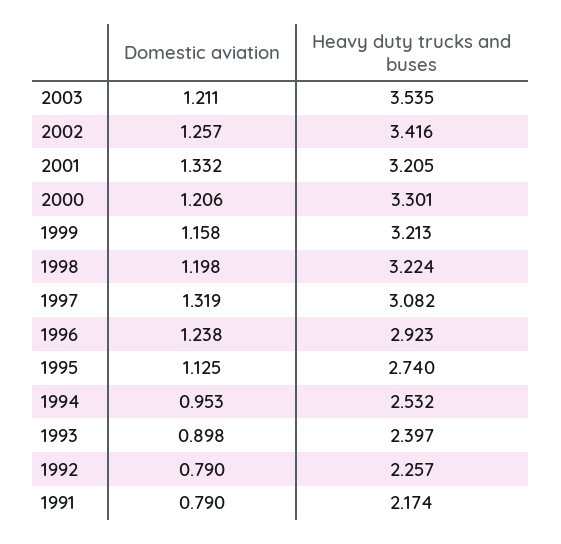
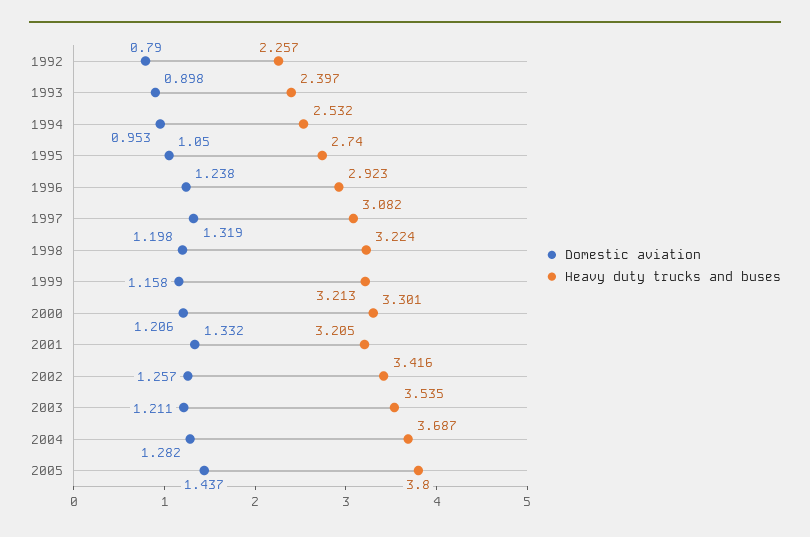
Domestic aviation, 1995: 1.125 -> 1.05
Domestic aviation, 1991: 0.79 -> none
Heavy duty trucks and buses, 1991: 2.174 -> none
Domestic aviation, 2004: none -> 1.282
Heavy duty trucks and buses, 2004: none -> 3.687
Domestic aviation, 2005: none -> 1.437
Heavy duty trucks and buses, 2005: none -> 3.8

